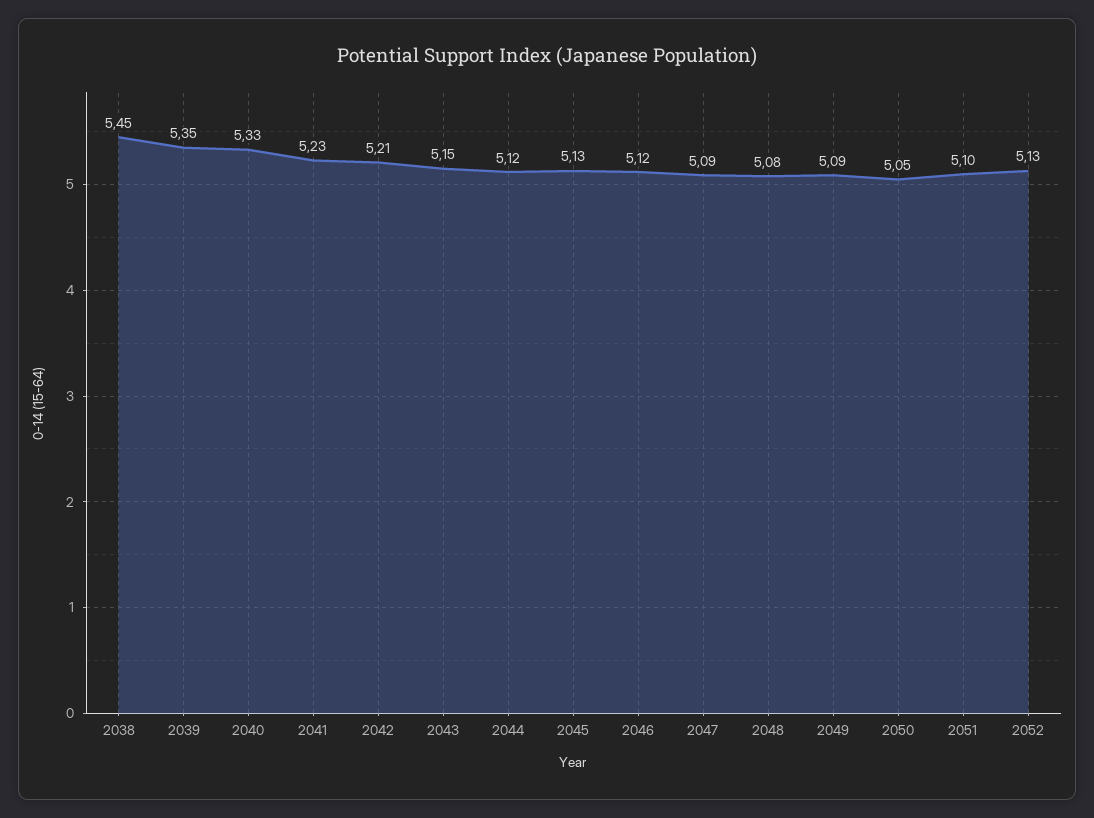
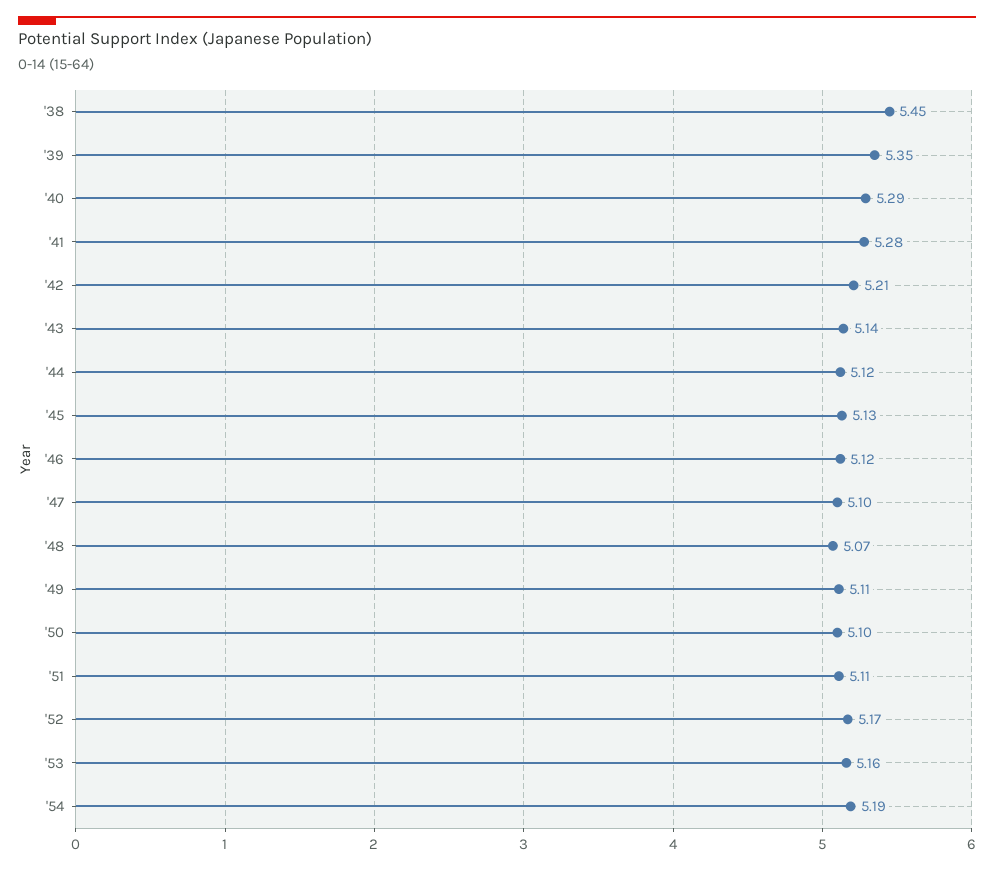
2040: 5.33 -> 5.29
2041: 5.23 -> 5.28
2043: 5.15 -> 5.14
2047: 5.09 -> 5.1
2048: 5.08 -> 5.07
2049: 5.09 -> 5.11
2050: 5.05 -> 5.1
2051: 5.1 -> 5.11
2052: 5.13 -> 5.17
'53: none -> 5.16
'54: none -> 5.19

